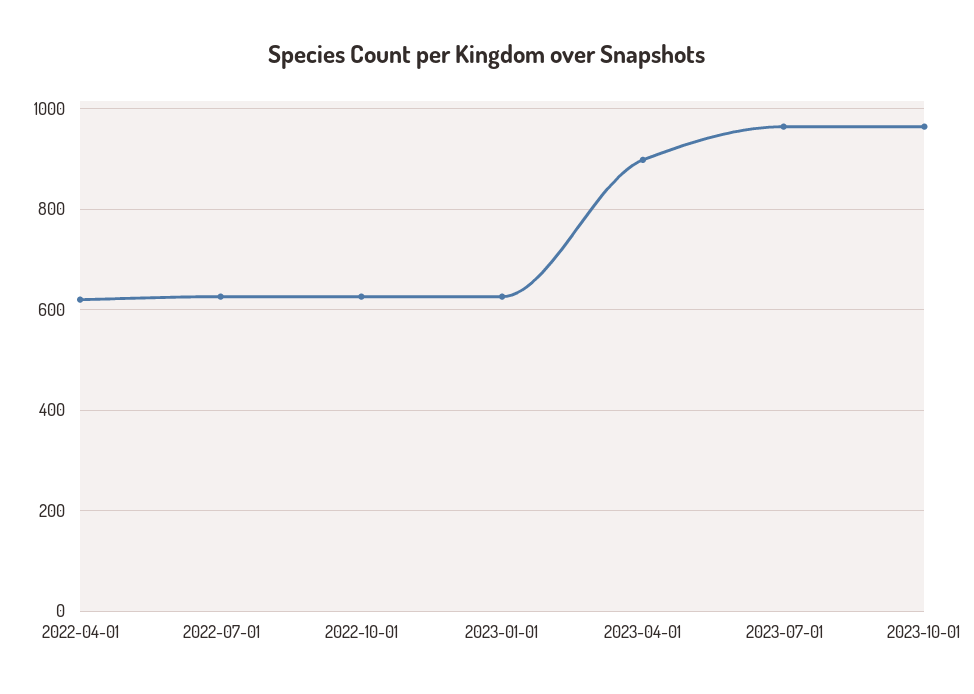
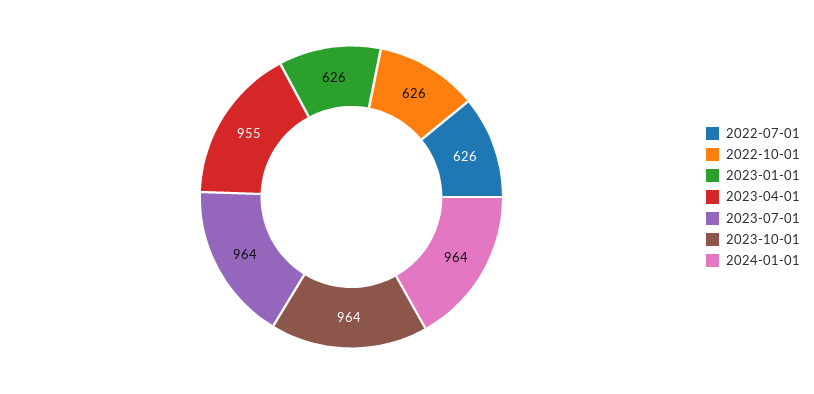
2022-04-01: 620 -> none
2023-04-01: 900 -> 955
2024-01-01: none -> 964

